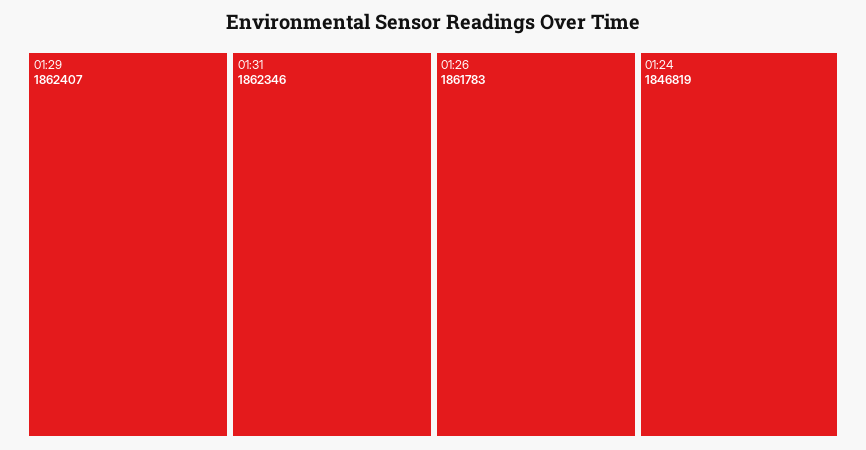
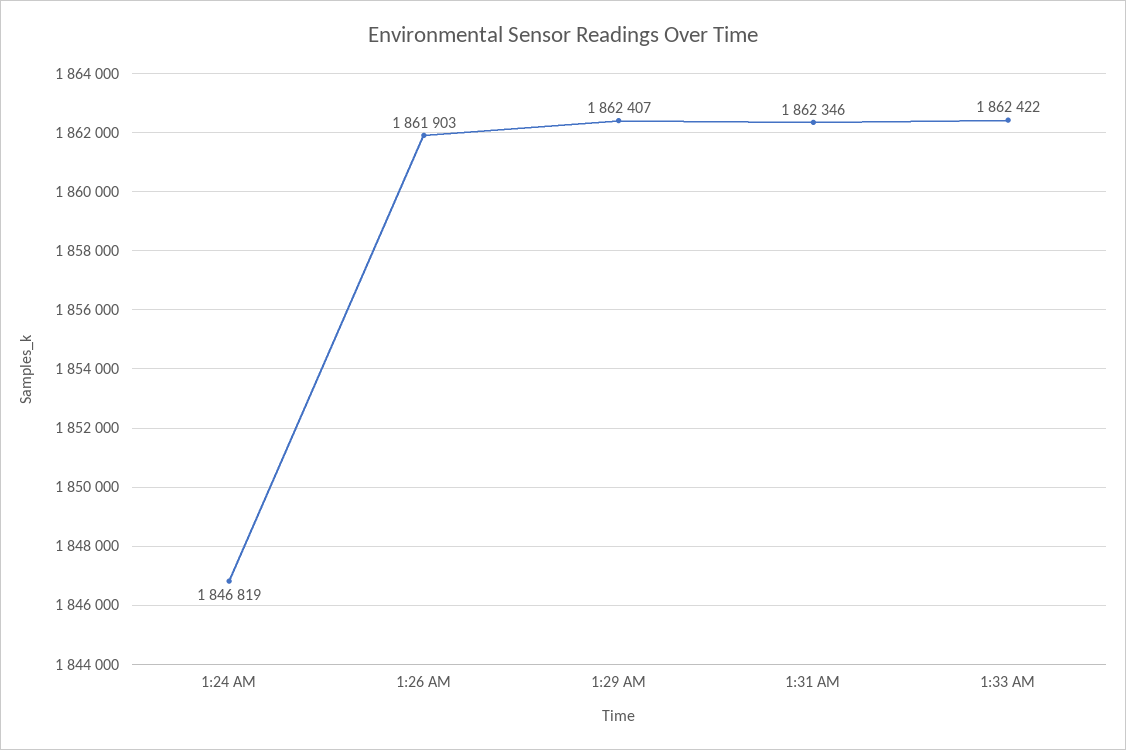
01:26: 1861783 -> 1861903
1:33 AM: none -> 1862422

